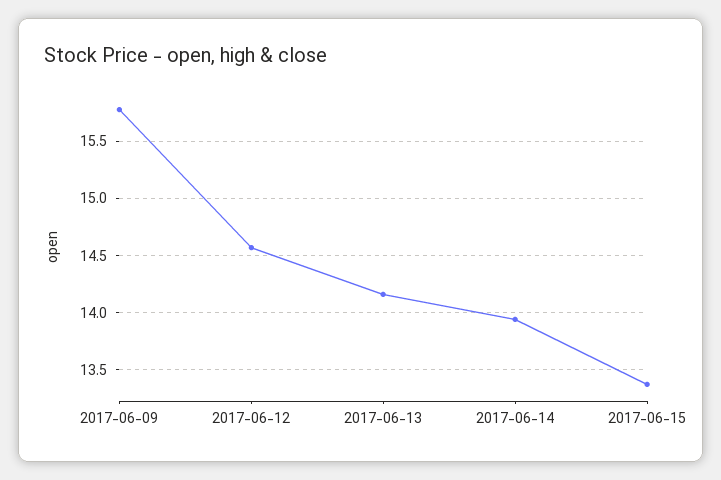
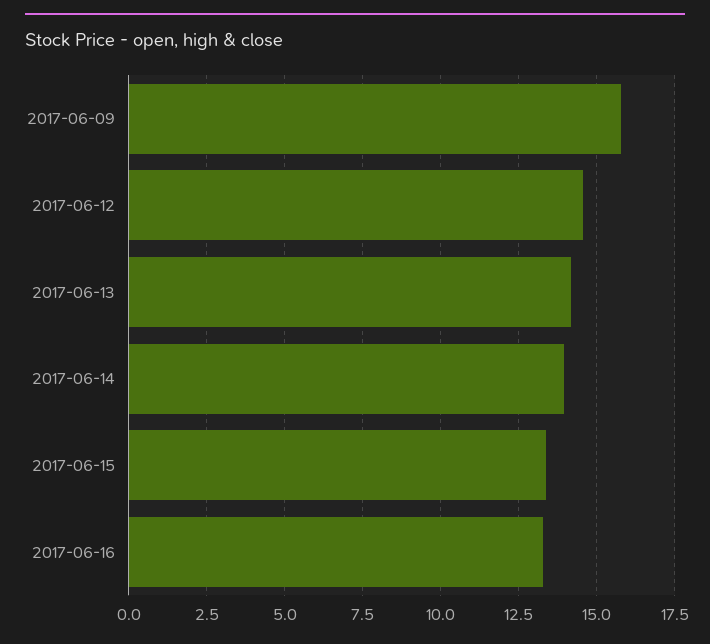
2017-06-16: none -> 13.25

